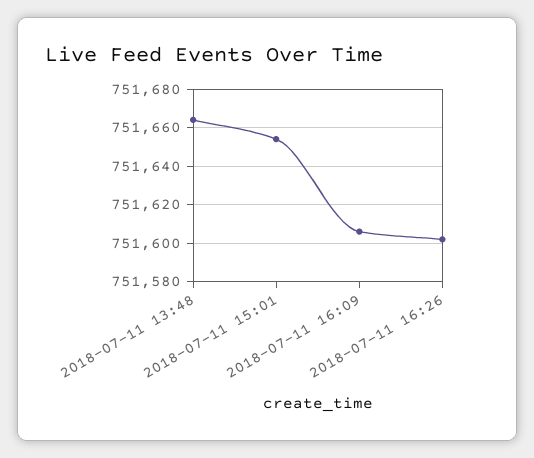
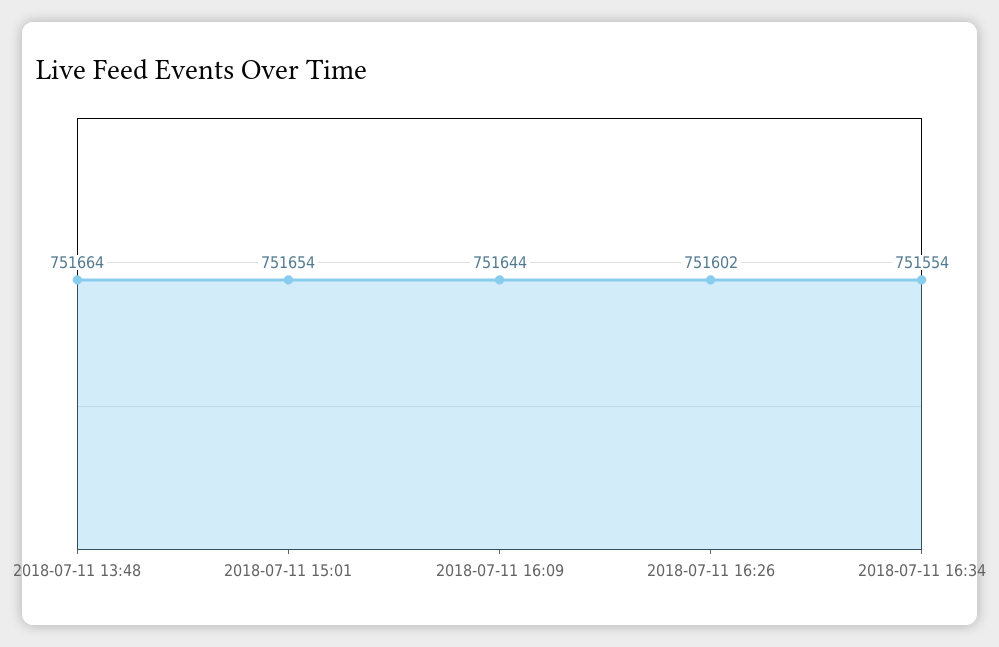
2018-07-11 16:09: 751605 -> 751644
2018-07-11 16:34: none -> 751554

